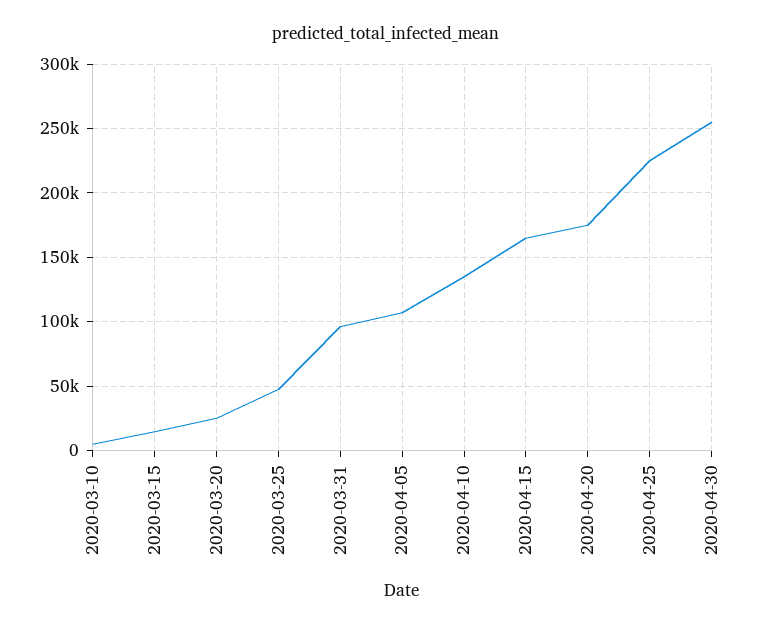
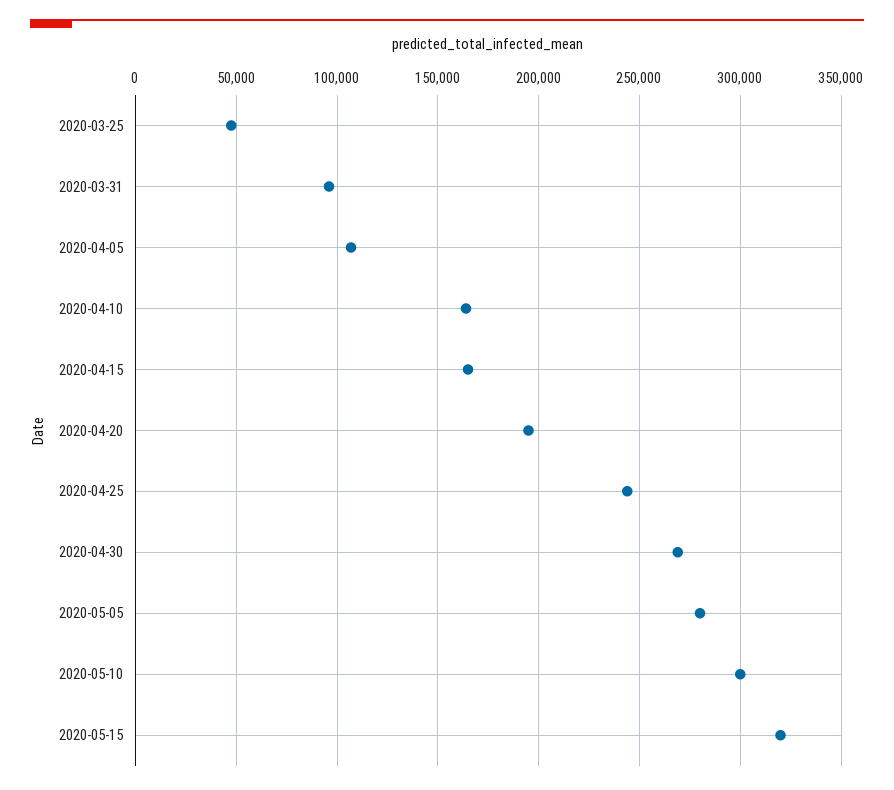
2020-03-10: 5000 -> none
2020-03-15: 15000 -> none
2020-03-20: 25000 -> none
2020-04-10: 135000 -> 165000
2020-04-20: 175000 -> 195000
2020-04-25: 225000 -> 245000
2020-04-30: 255000 -> 270000
2020-05-05: none -> 280000
2020-05-10: none -> 300000
2020-05-15: none -> 320000

